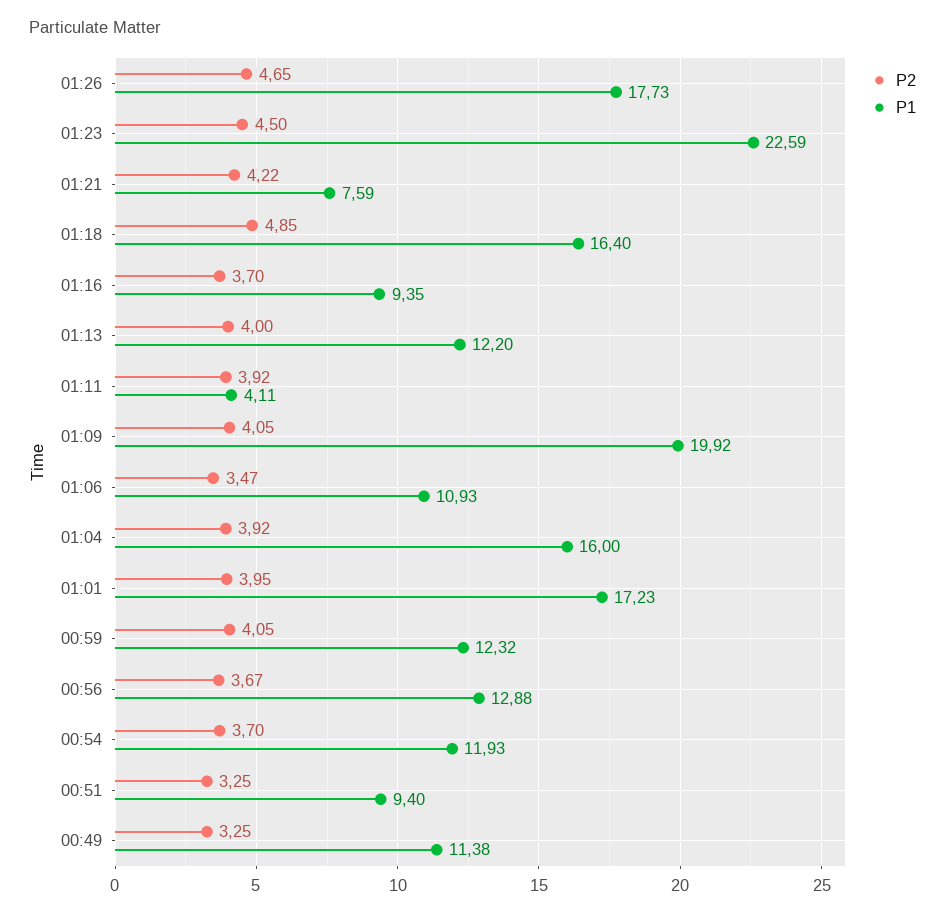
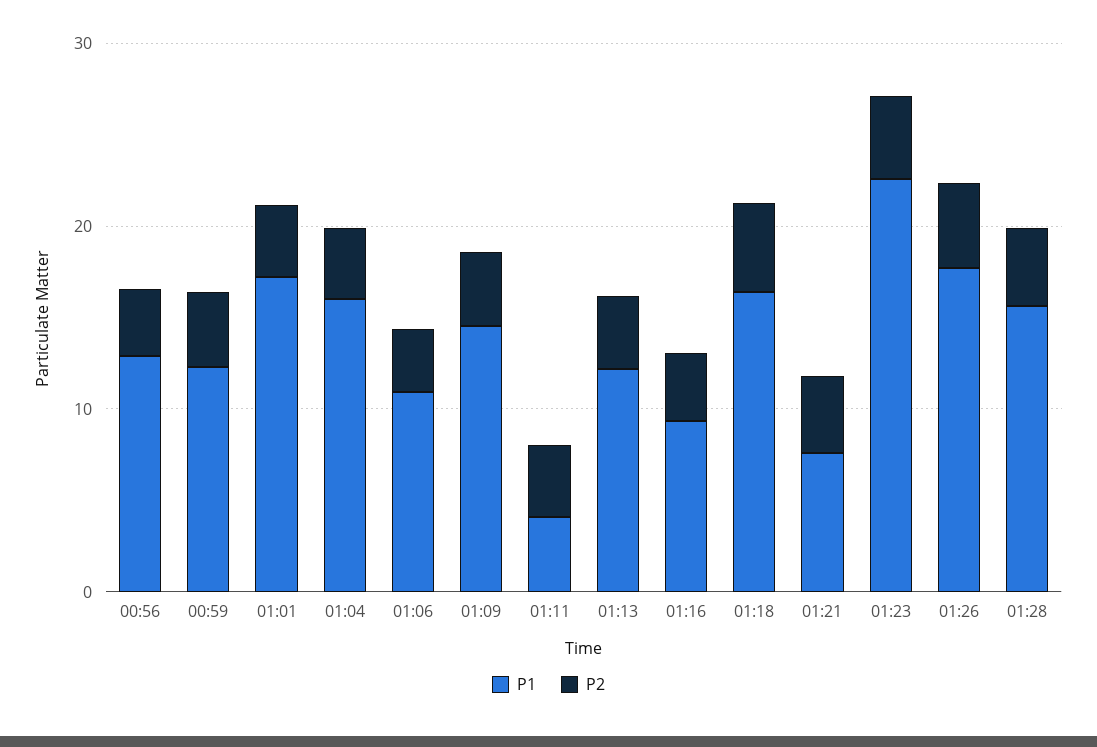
P1, 01:09: 19.92 -> 14
P2, 00:54: 3.7 -> none
P1, 00:54: 11.93 -> none
P2, 00:51: 3.25 -> none
P1, 00:51: 9.4 -> none
P2, 00:49: 3.25 -> none
P1, 00:49: 11.38 -> none
P1, 01:28: none -> 16
P2, 01:28: none -> 4

